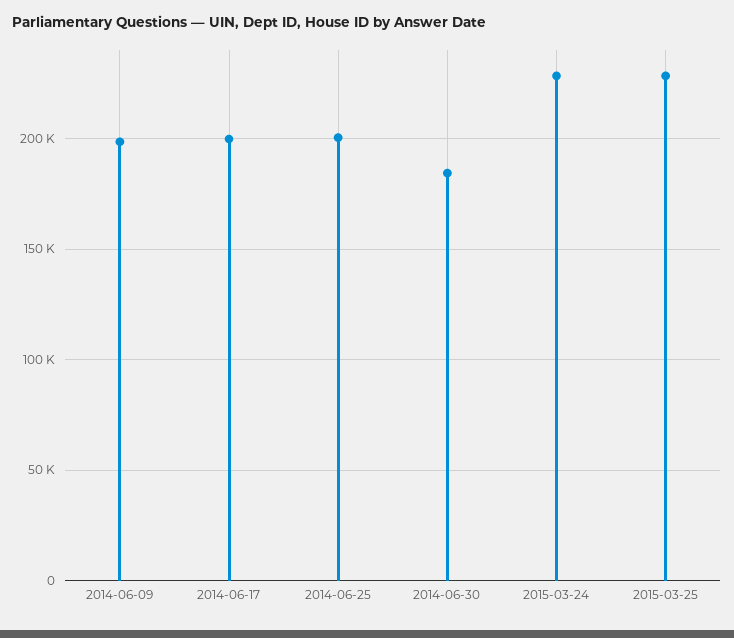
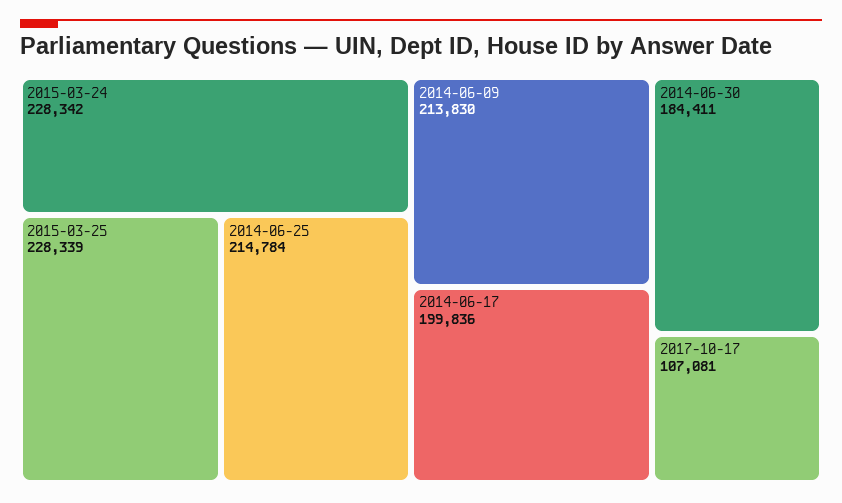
2014-06-09: 200000 -> 213830
2014-06-25: 200000 -> 214784
2017-10-17: none -> 107081

